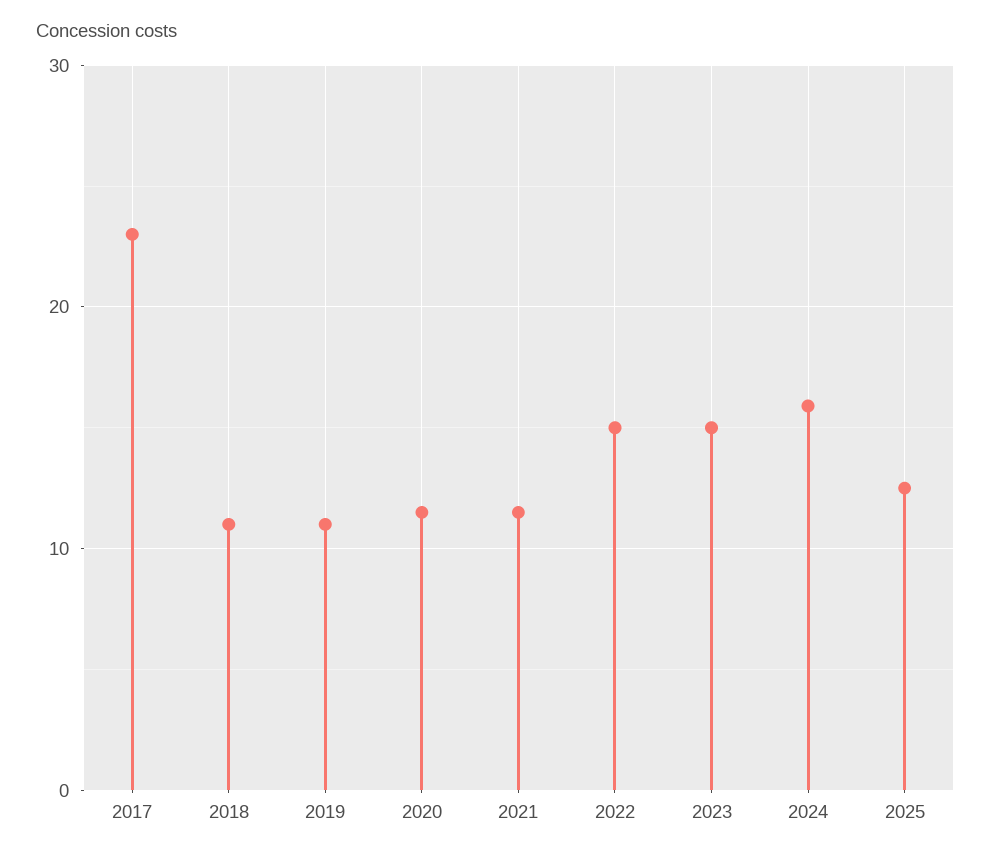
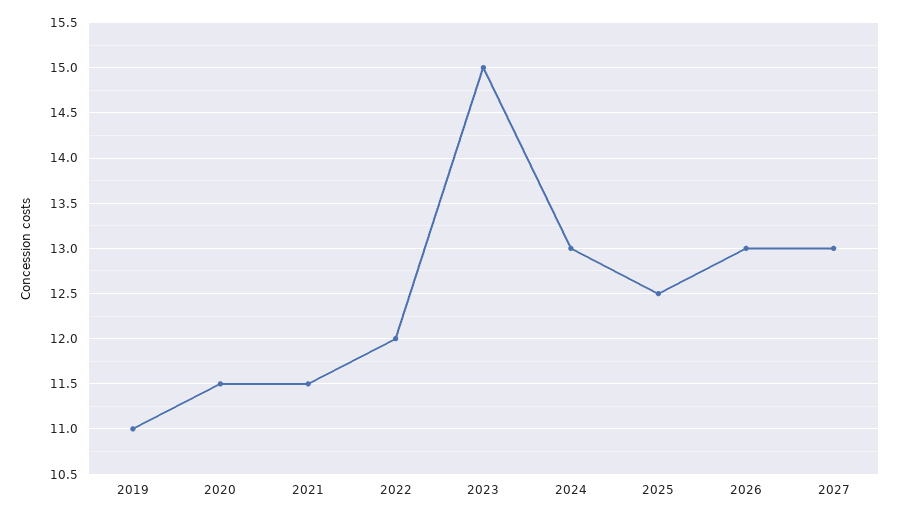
2017: 23 -> none
2018: 11 -> none
2022: 15 -> 12
2024: 16 -> 13
2026: none -> 13
2027: none -> 13

